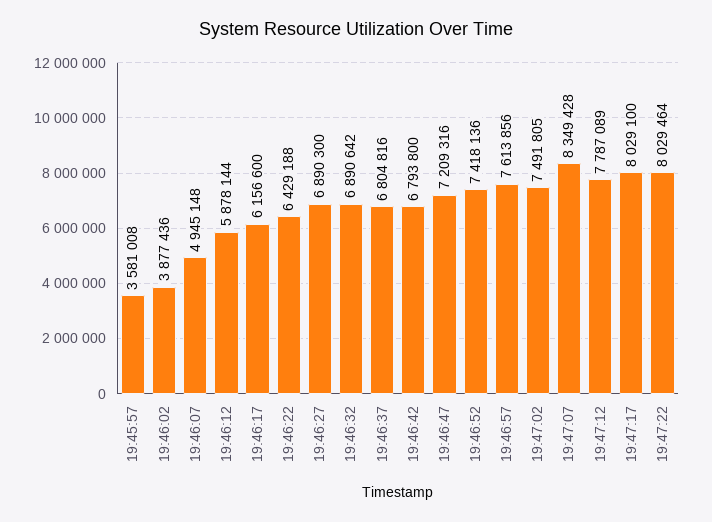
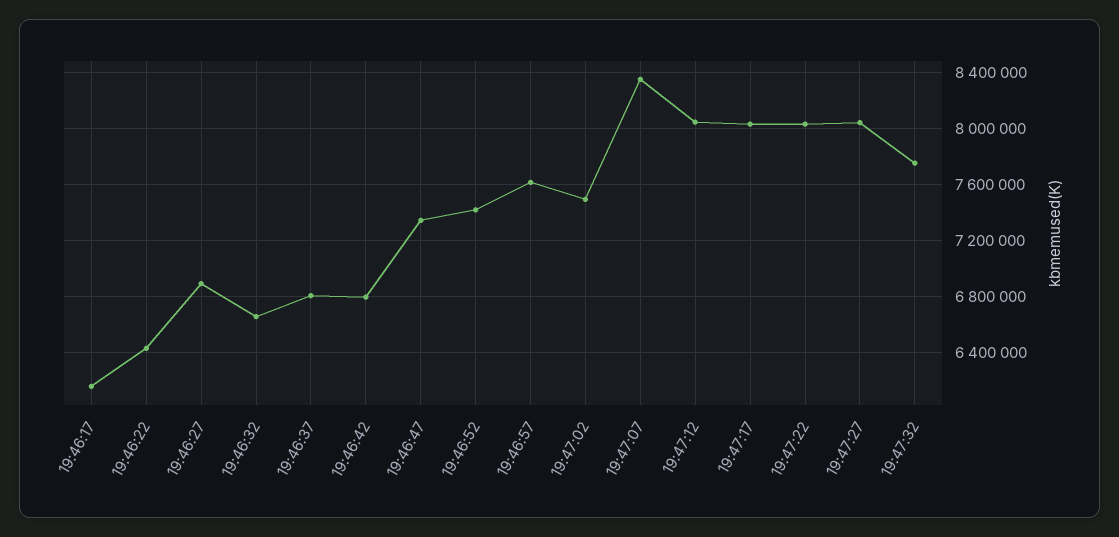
19:45:57: 3581008 -> none
19:46:02: 3877436 -> none
19:46:07: 4945148 -> none
19:46:12: 5878144 -> none
19:46:32: 6890642 -> 6650000
19:46:47: 7209316 -> 7350000
19:47:12: 7787089 -> 8050000
19:47:27: none -> 8050000
19:47:32: none -> 7750000

